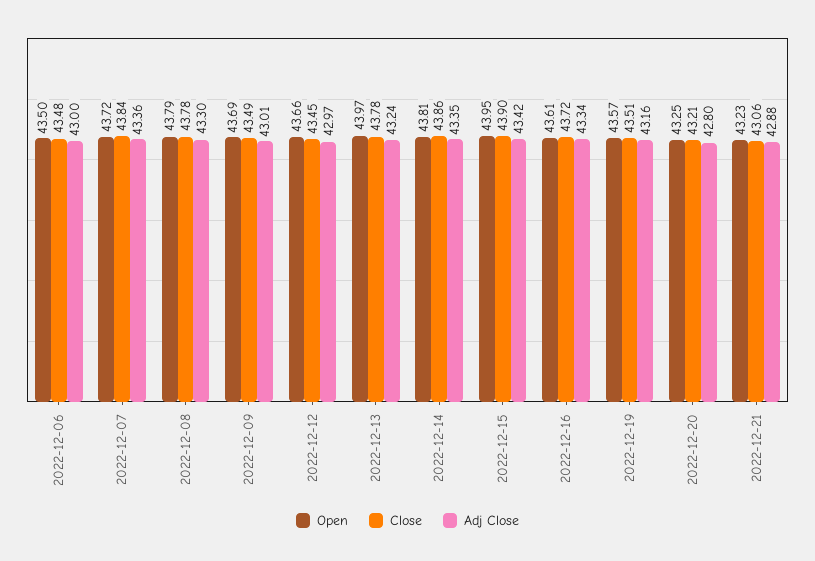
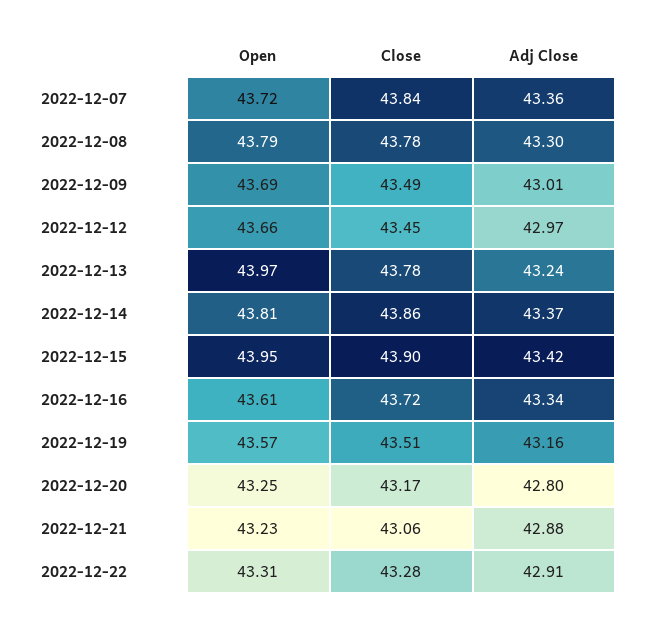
Open, 2022-12-06: 43.5 -> none
Close, 2022-12-06: 43.48 -> none
Adj Close, 2022-12-06: 43 -> none
Adj Close, 2022-12-14: 43.35 -> 43.37
Close, 2022-12-20: 43.21 -> 43.17
Open, 2022-12-22: none -> 43.31
Close, 2022-12-22: none -> 43.28
Adj Close, 2022-12-22: none -> 42.91

